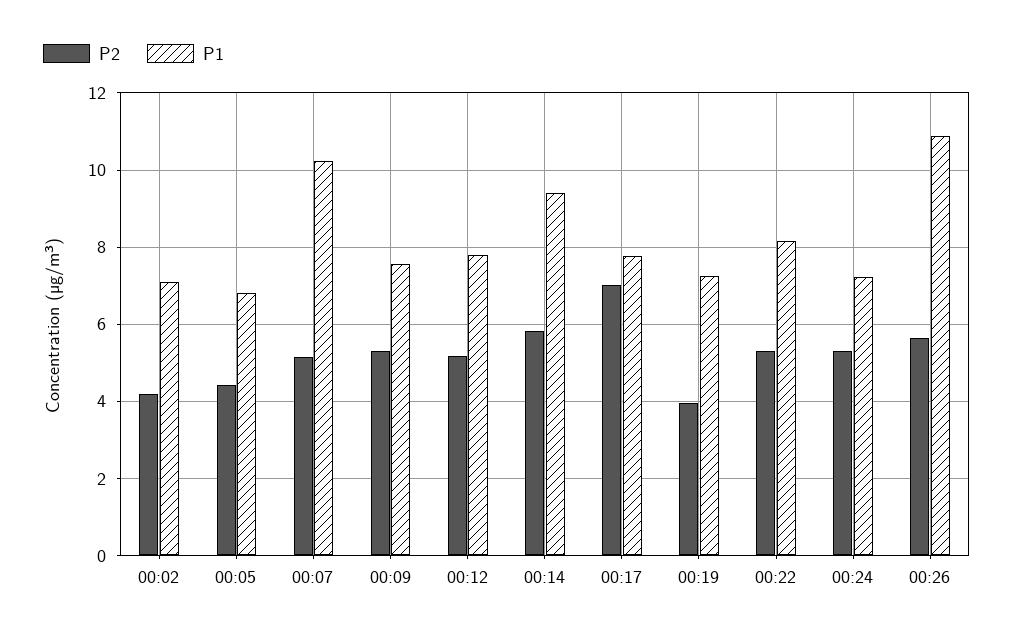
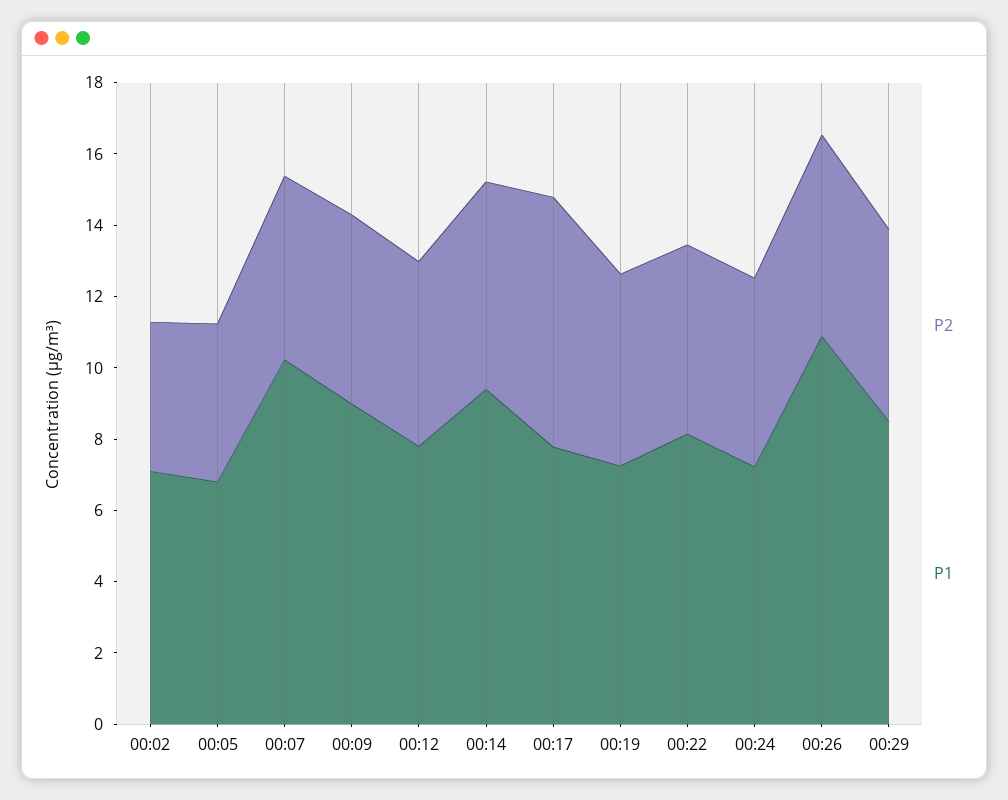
P1, 00:09: 7.6 -> 9
P2, 00:19: 4 -> 5.5
P2, 00:29: none -> 5.5
P1, 00:29: none -> 8.5

